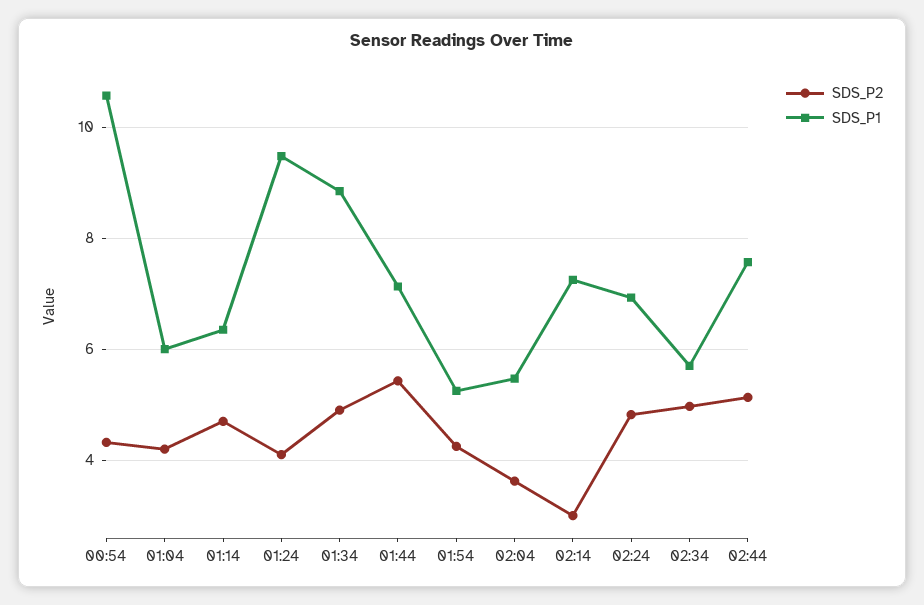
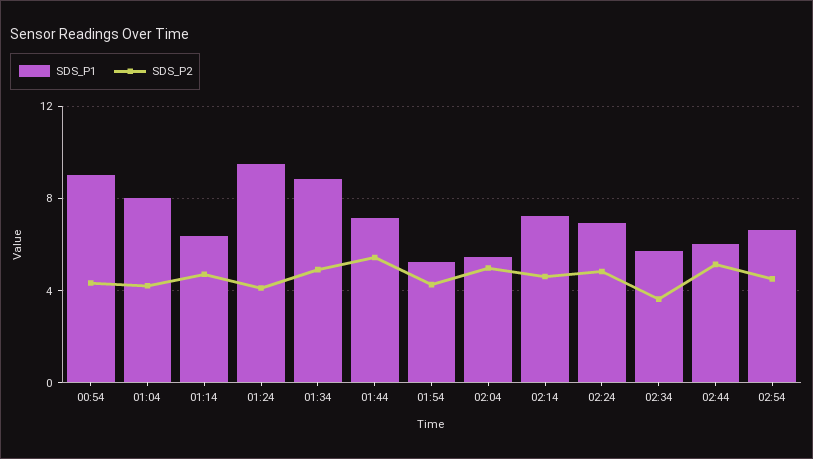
SDS_P1, 00:54: 10.6 -> 9
SDS_P1, 01:04: 6 -> 8
SDS_P2, 02:04: 3.6 -> 5
SDS_P2, 02:14: 3 -> 4.5
SDS_P2, 02:34: 5 -> 3.5
SDS_P1, 02:44: 7.6 -> 6
SDS_P1, 02:54: none -> 6.5
SDS_P2, 02:54: none -> 4.5

